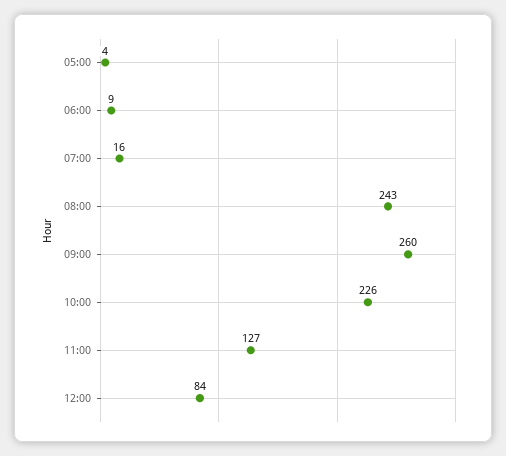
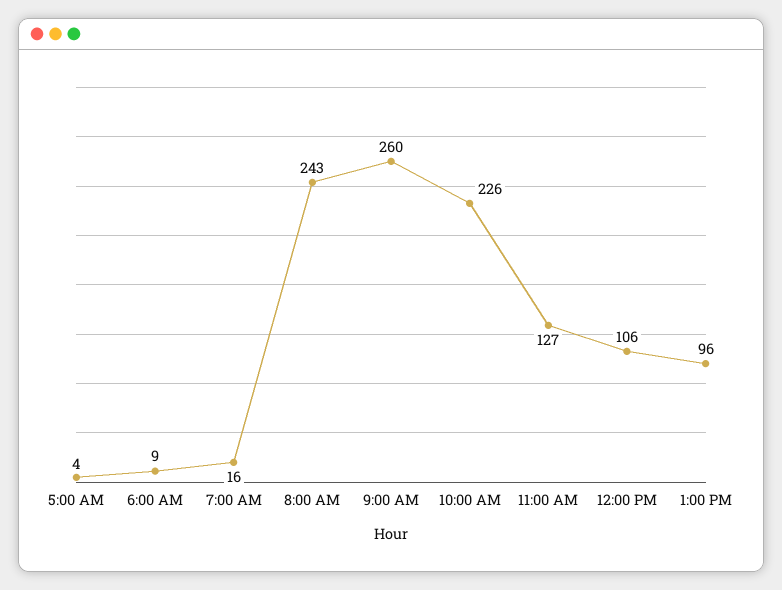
12:00: 84 -> 106
1:00 PM: none -> 96

